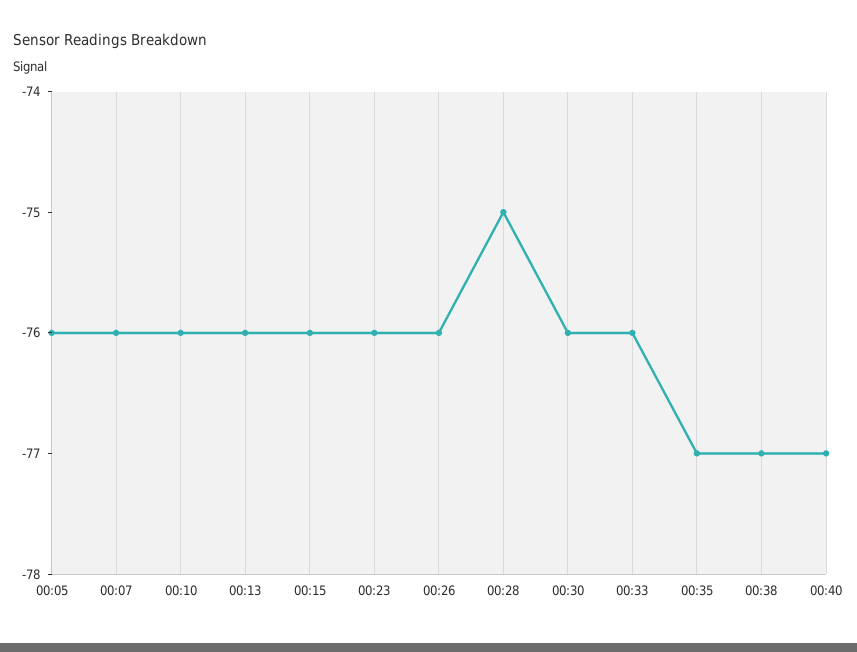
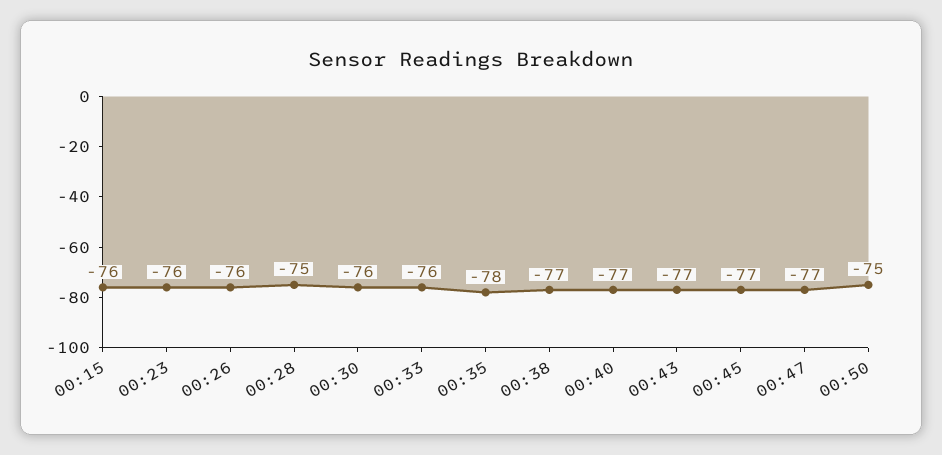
00:05: -76 -> none
00:07: -76 -> none
00:10: -76 -> none
00:13: -76 -> none
00:35: -77 -> -78
00:43: none -> -77
00:45: none -> -77
00:47: none -> -77
00:50: none -> -75

